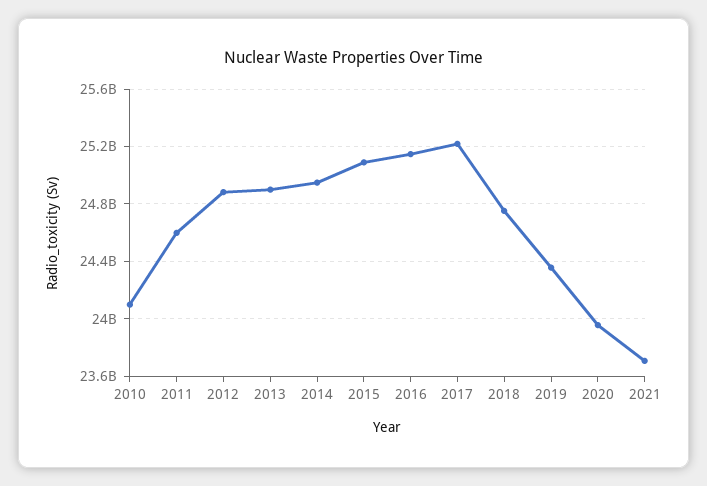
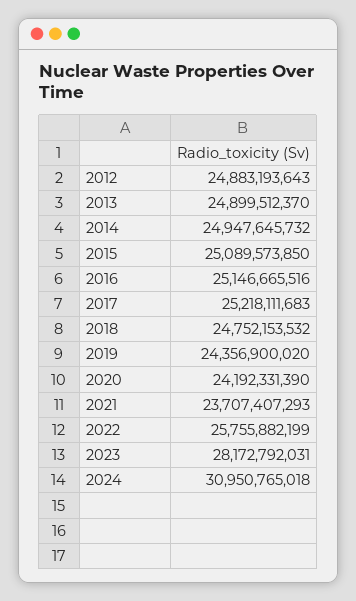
2010: 24100000000 -> none
2011: 24600000000 -> none
2020: 23950000000 -> 24192331390
2022: none -> 25755882199
2023: none -> 28172792031
2024: none -> 30950765018

